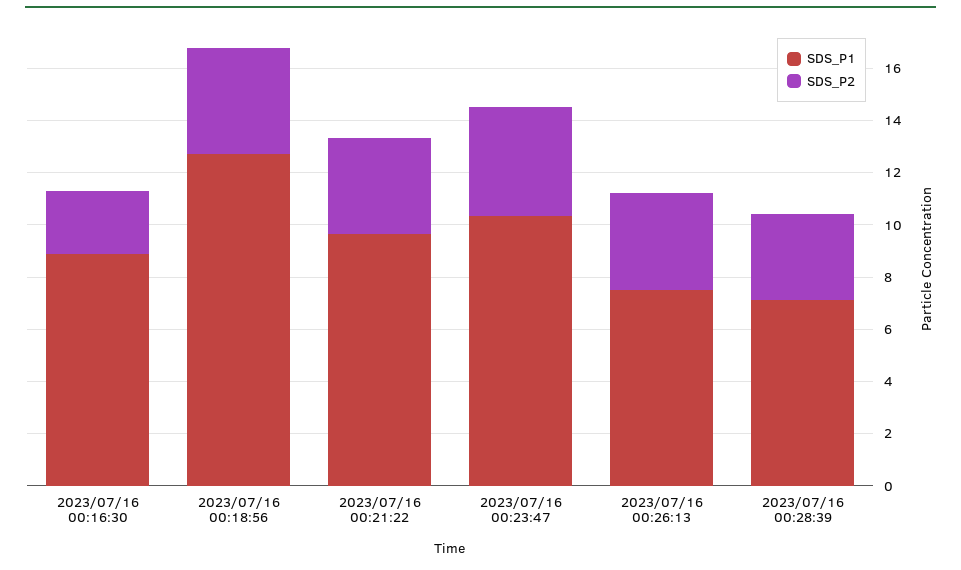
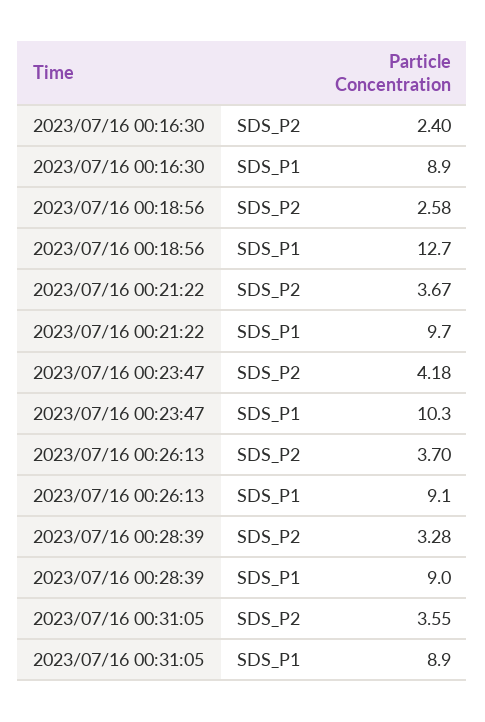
SDS_P2, 2023/07/16 00:18:56: 4 -> 2.58
SDS_P1, 2023/07/16 00:26:13: 7.5 -> 9.1
SDS_P1, 2023/07/16 00:28:39: 7 -> 9
SDS_P2, 2023/07/16 00:31:05: none -> 3.55
SDS_P1, 2023/07/16 00:31:05: none -> 8.9

